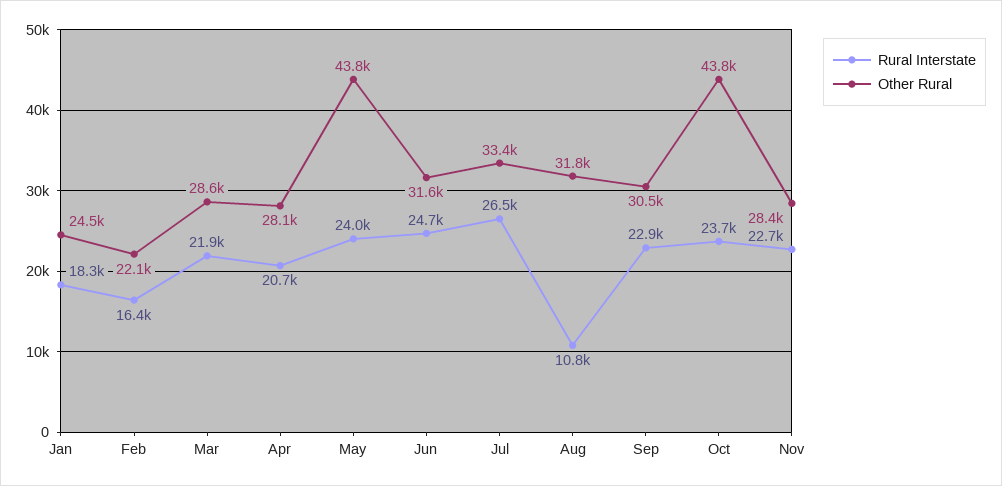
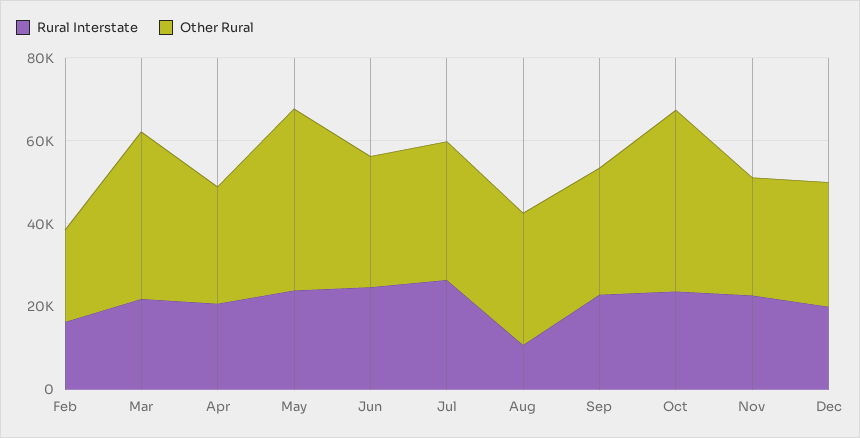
Rural Interstate, Jan: 18300 -> none
Other Rural, Jan: 24500 -> none
Other Rural, Mar: 28600 -> 40000
Rural Interstate, Dec: none -> 20000
Other Rural, Dec: none -> 30000

